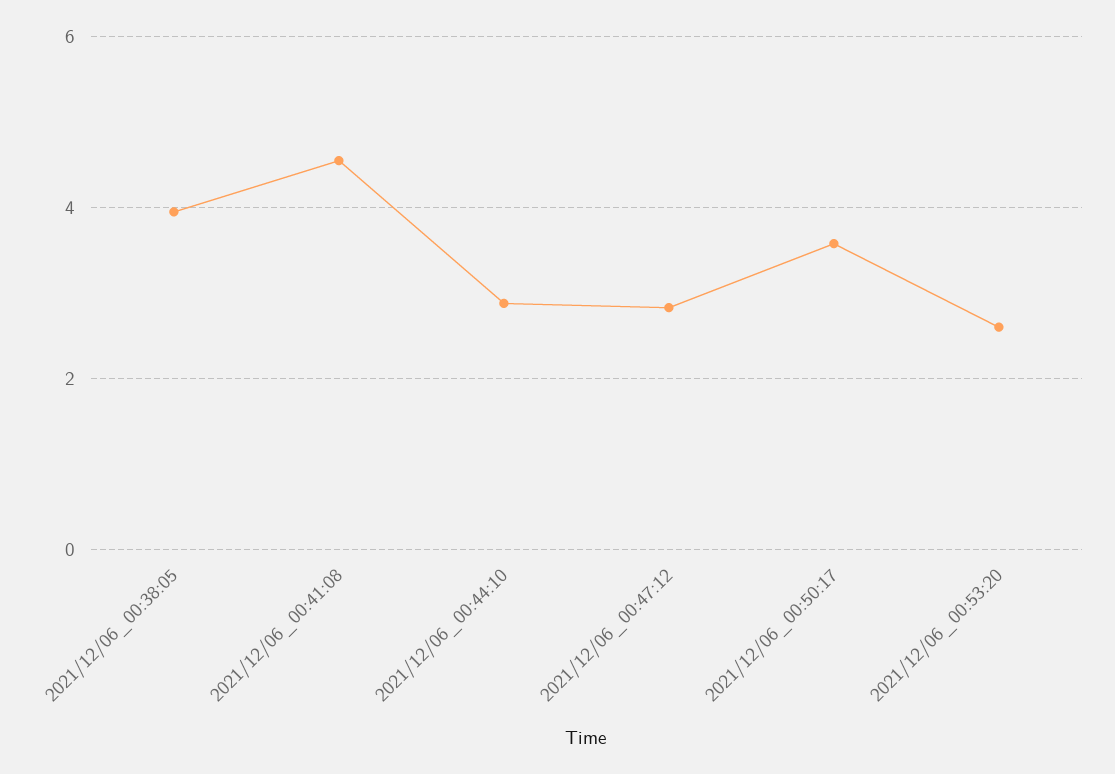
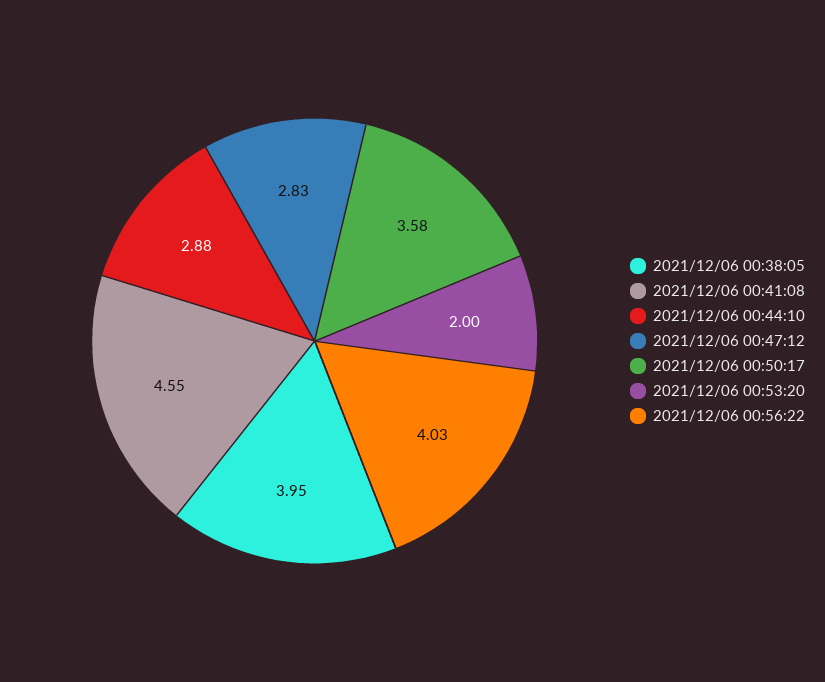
2021/12/06_00:53:20: 2.6 -> 2
2021/12/06 00:56:22: none -> 4.03

